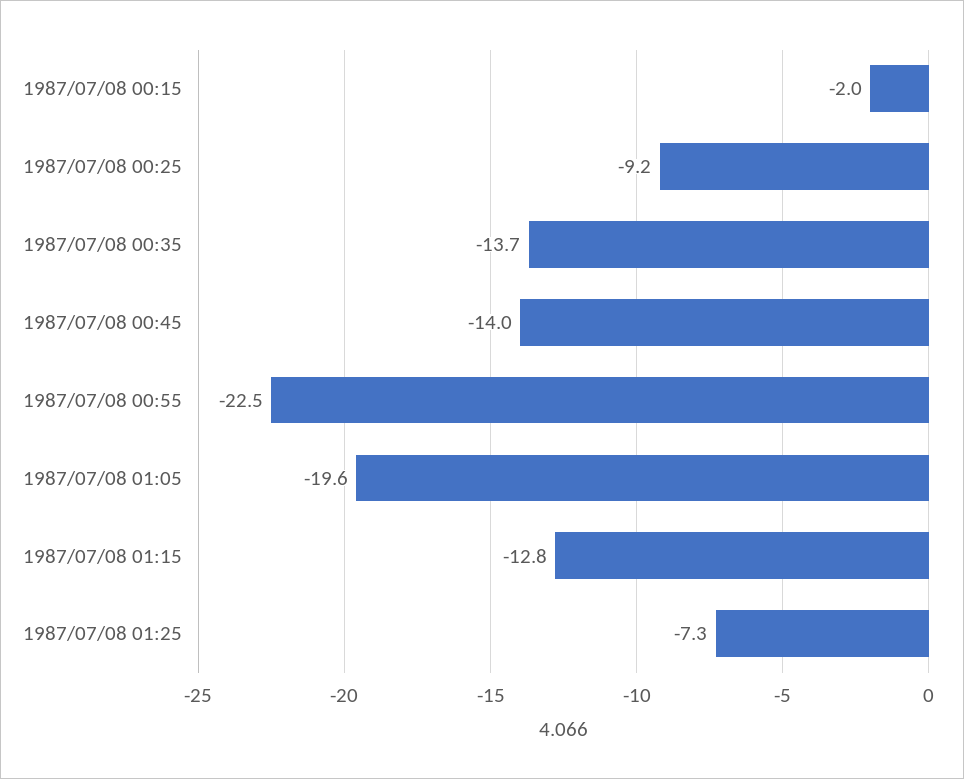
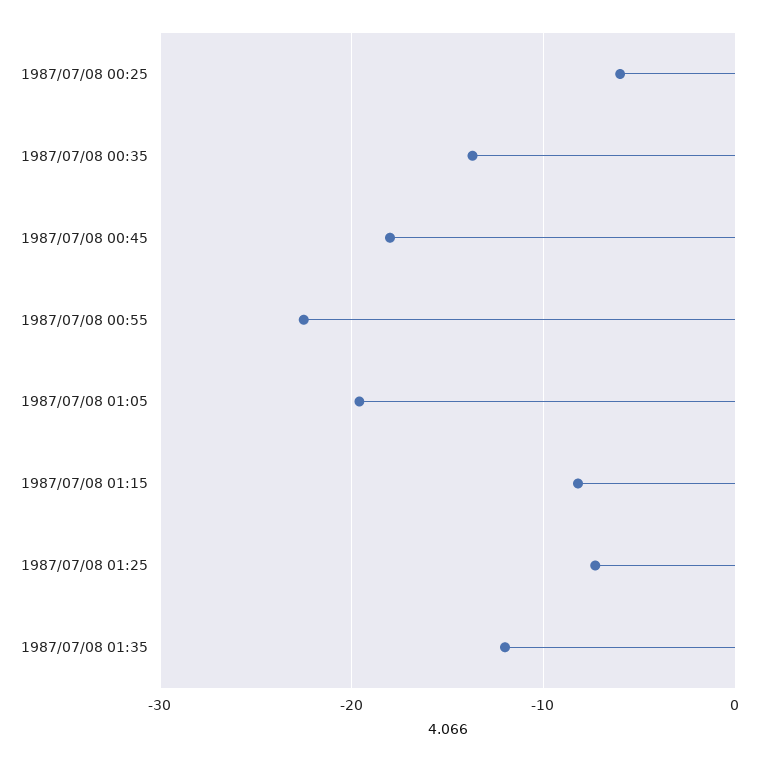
1987/07/08 00:15: -2 -> none
1987/07/08 00:25: -9.2 -> -6
1987/07/08 00:45: -14 -> -18
1987/07/08 01:15: -12.8 -> -8
1987/07/08 01:35: none -> -12

